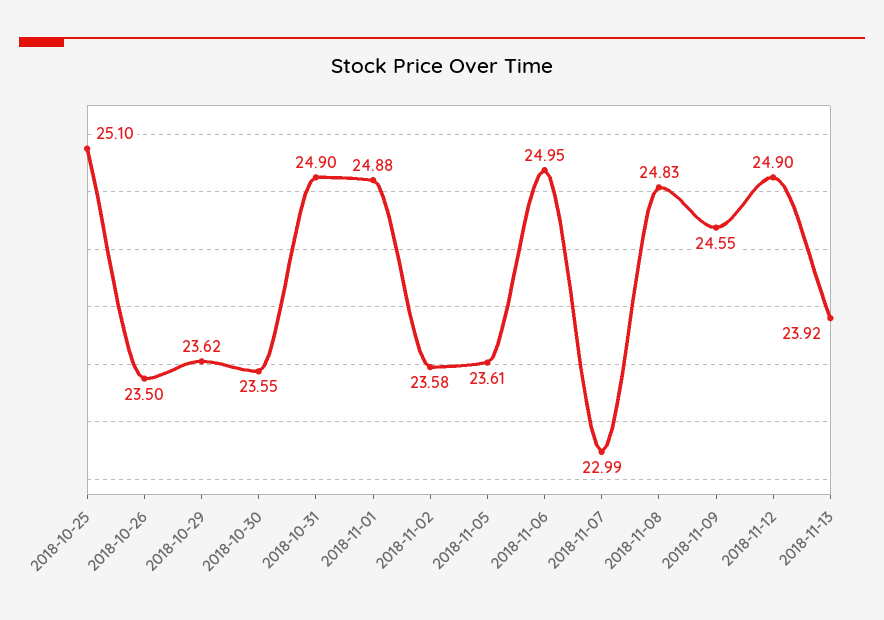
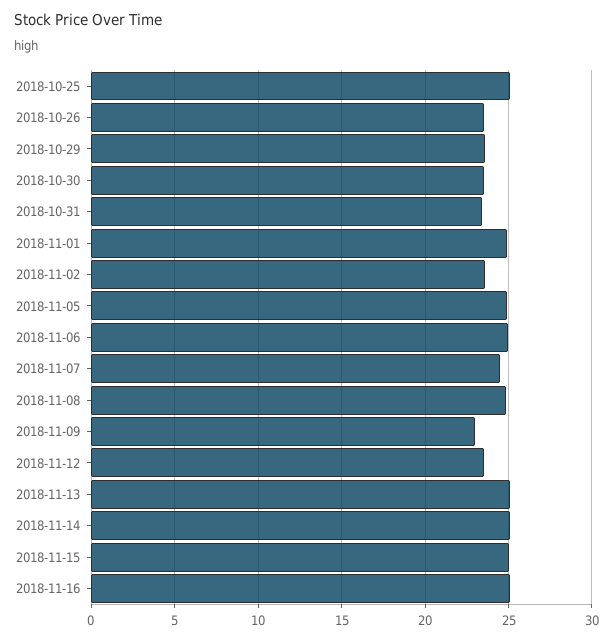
2018-10-31: 24.9 -> 23.5
2018-11-05: 23.61 -> 25
2018-11-07: 22.99 -> 24.5
2018-11-09: 24.55 -> 23
2018-11-12: 24.9 -> 23.5
2018-11-13: 23.92 -> 25
2018-11-14: none -> 25
2018-11-15: none -> 25
2018-11-16: none -> 25

